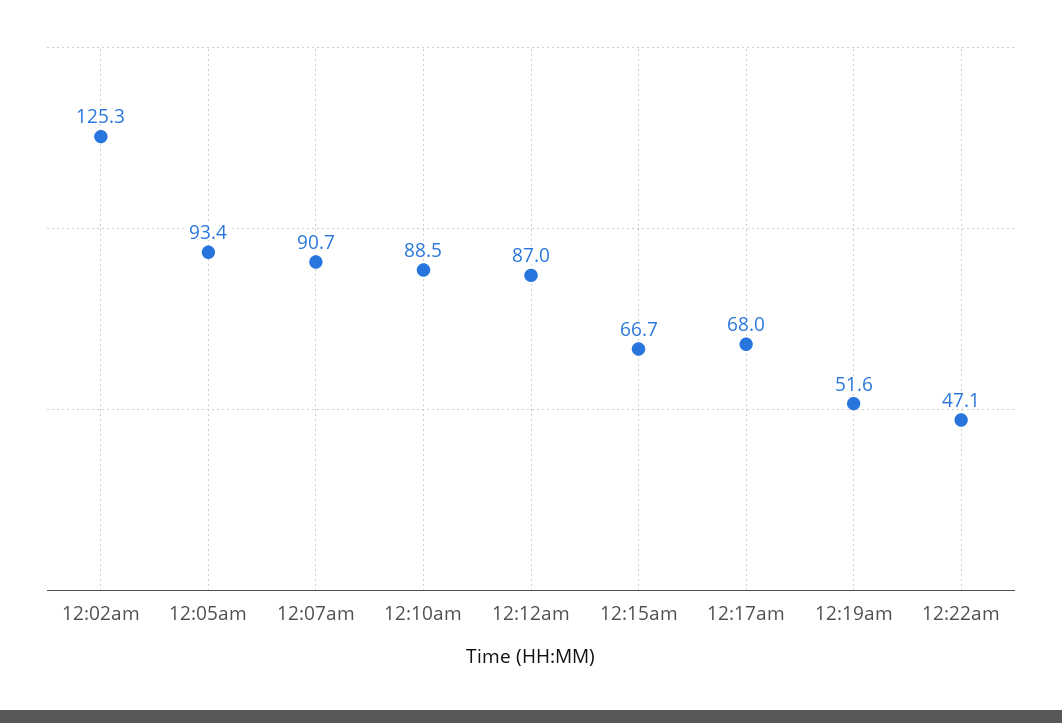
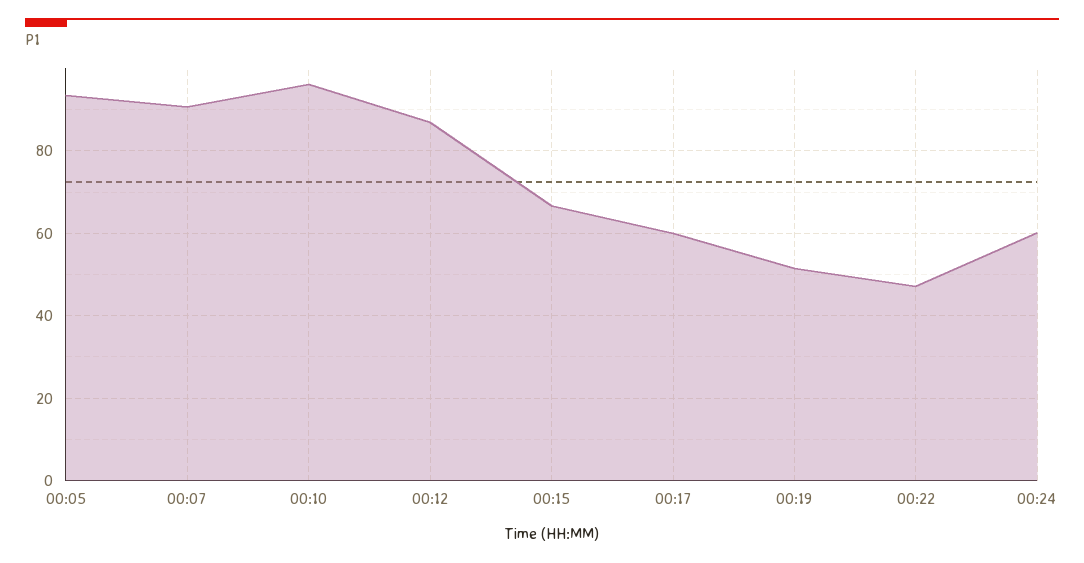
12:02am: 125.3 -> none
12:10am: 88.5 -> 96
12:17am: 68 -> 60
00:24: none -> 60

